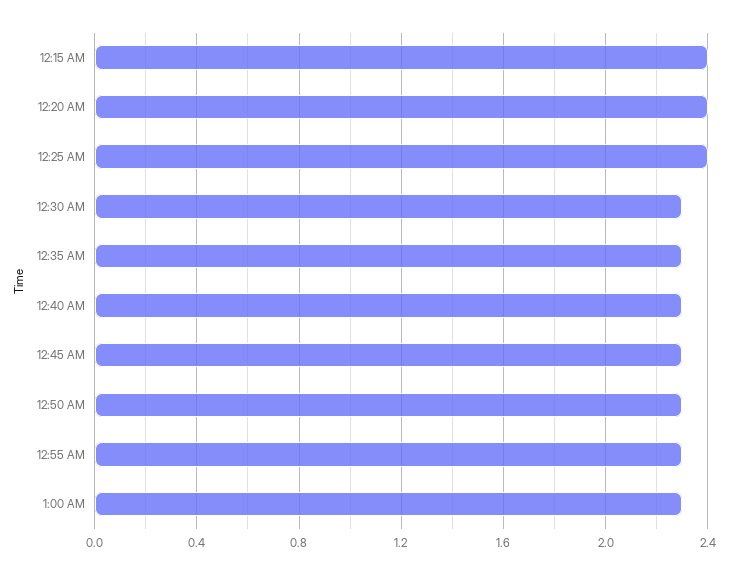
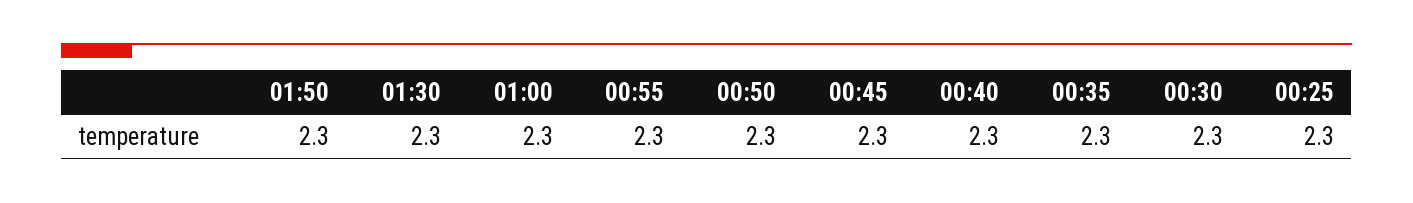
12:15 AM: 2.4 -> none
12:20 AM: 2.4 -> none
12:25 AM: 2.4 -> 2.3
01:50: none -> 2.3
01:30: none -> 2.3

